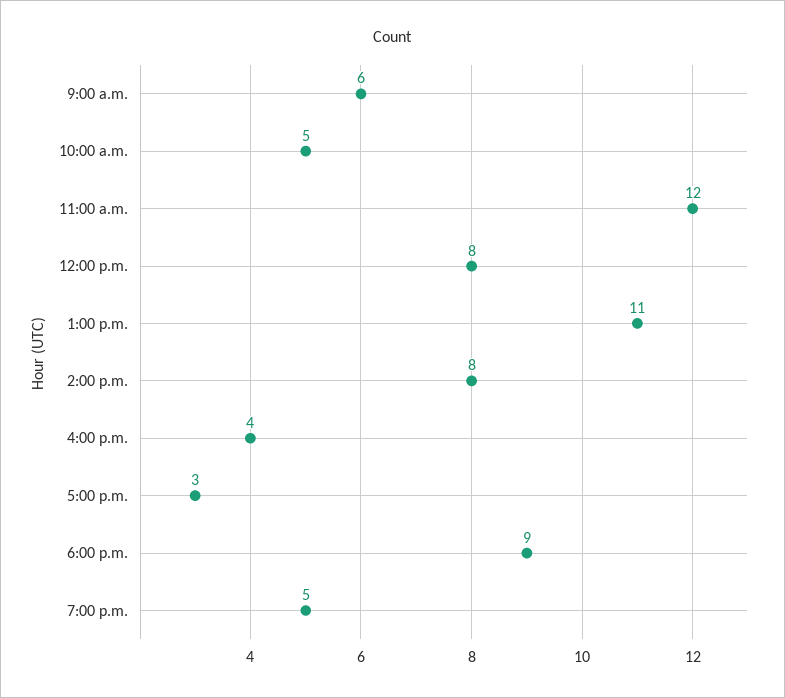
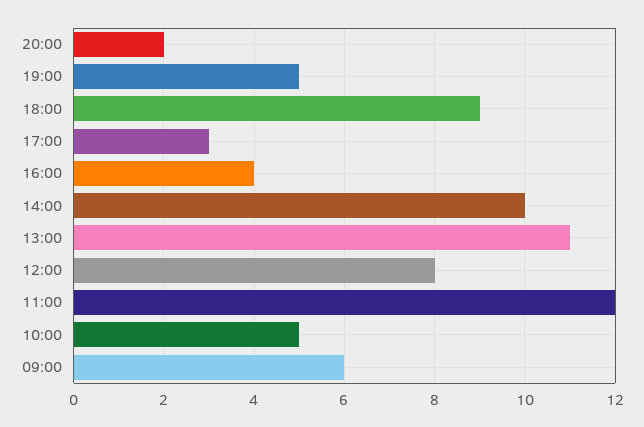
2:00 p.m.: 8 -> 10
20:00: none -> 2

